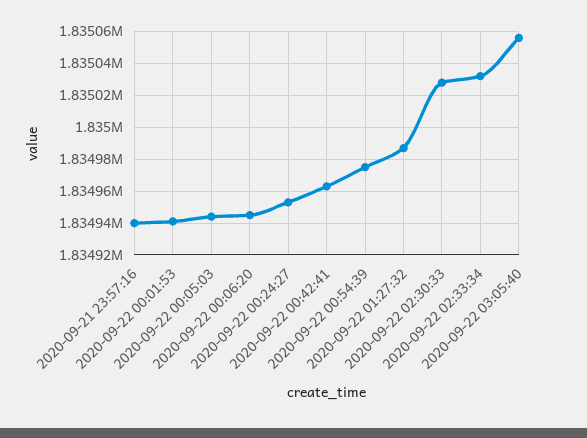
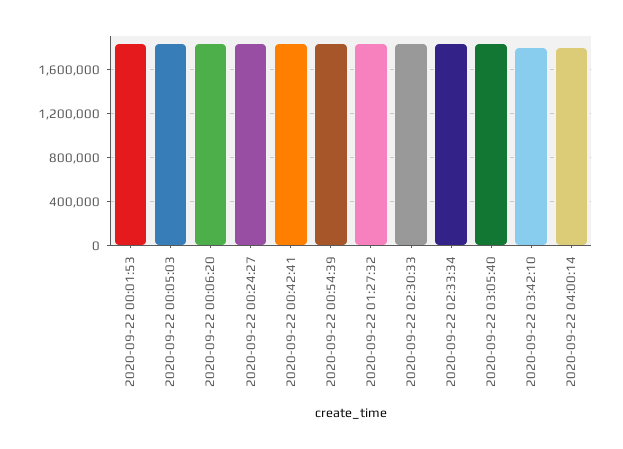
2020-09-21 23:57:16: 1834940 -> none
2020-09-22 03:42:10: none -> 1800000
2020-09-22 04:00:14: none -> 1800000

